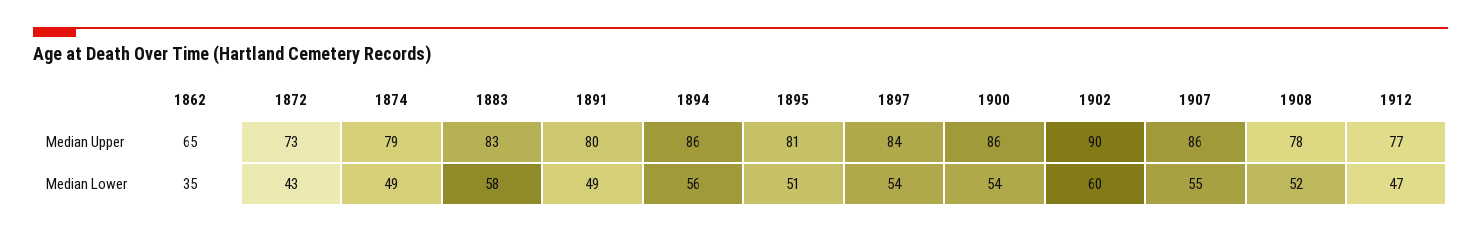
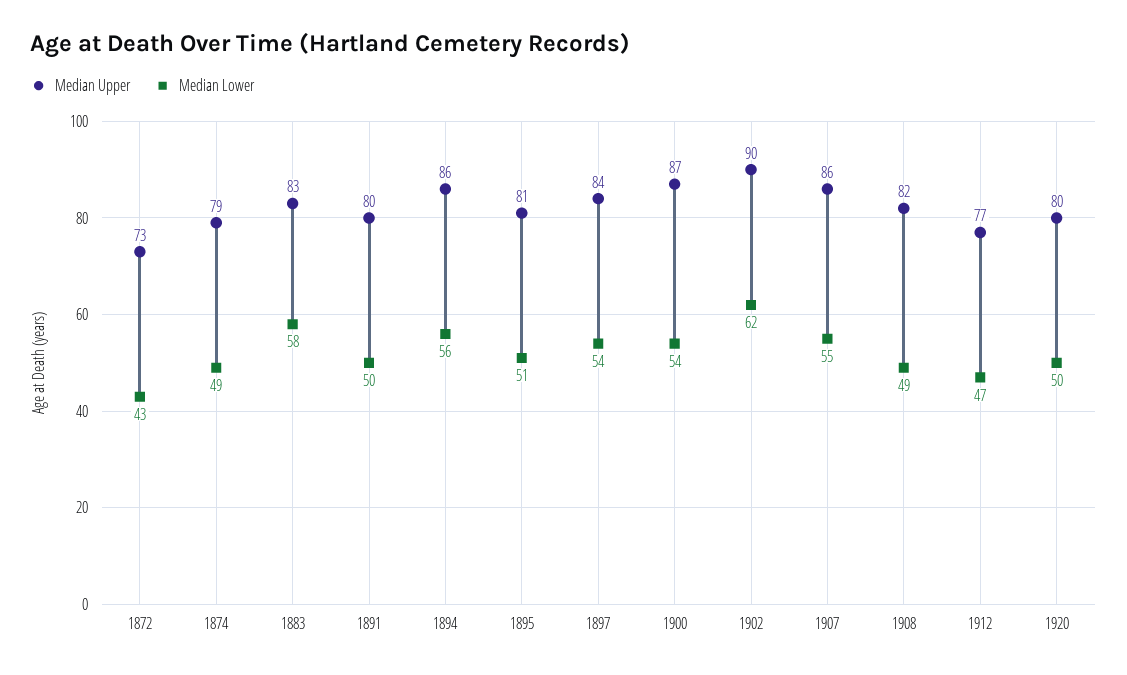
Median Upper, 1862: 65 -> none
Median Upper, 1900: 86 -> 87
Median Upper, 1908: 78 -> 82
Median Lower, 1862: 35 -> none
Median Lower, 1891: 49 -> 50
Median Lower, 1902: 60 -> 62
Median Lower, 1908: 52 -> 49
Median Upper, 1920: none -> 80
Median Lower, 1920: none -> 50

